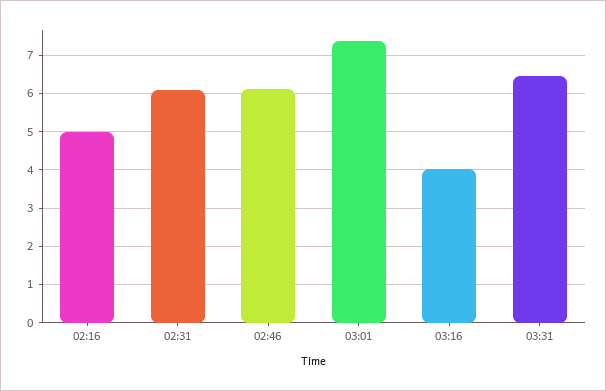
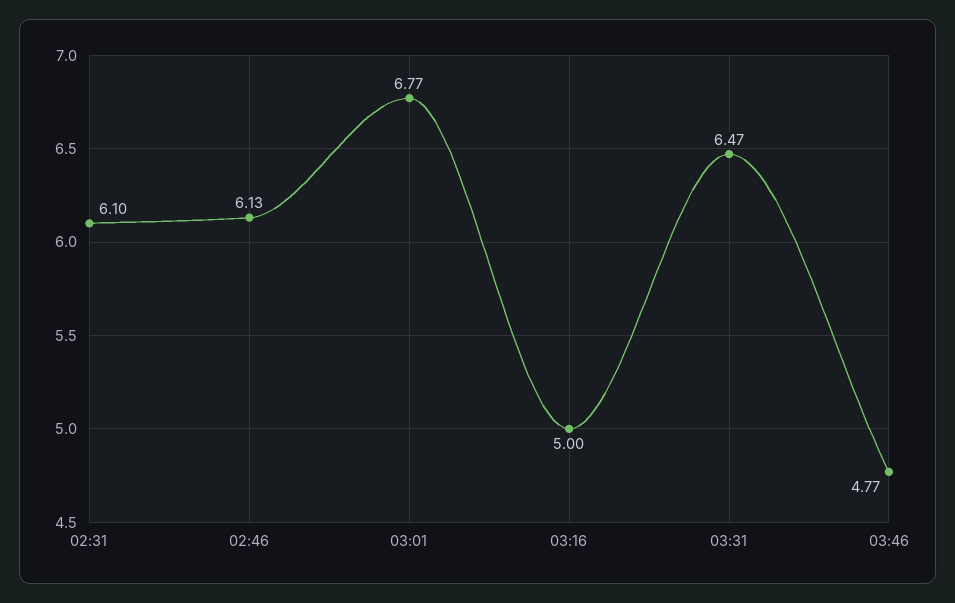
02:16: 5 -> none
03:01: 7.4 -> 6.77
03:16: 4 -> 5
03:46: none -> 4.77

